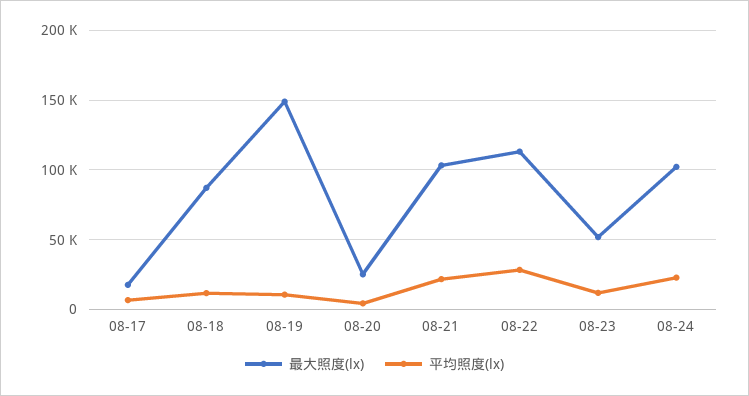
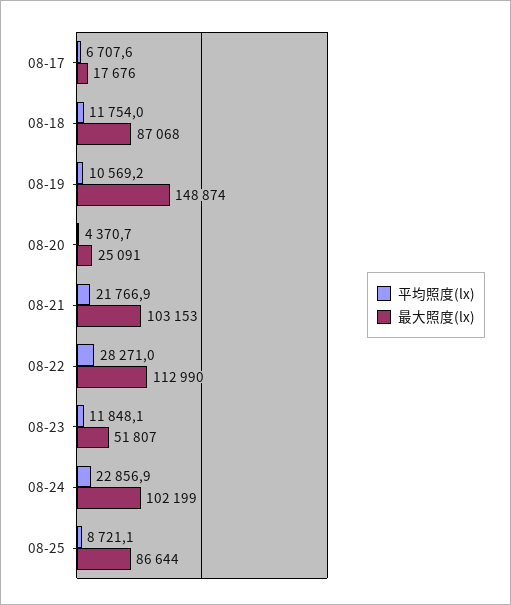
平均照度(lx), 08-25: none -> 8721.1
最大照度(lx), 08-25: none -> 86644

